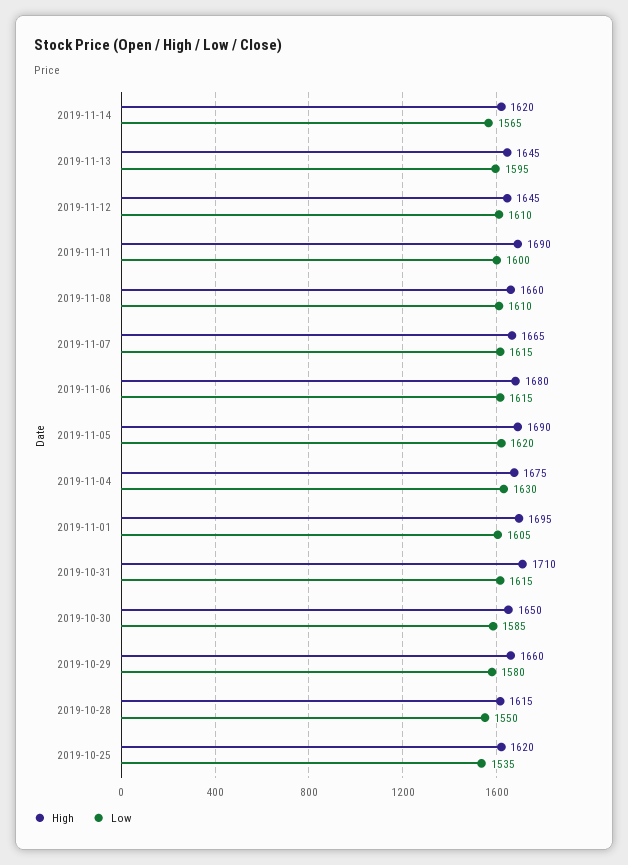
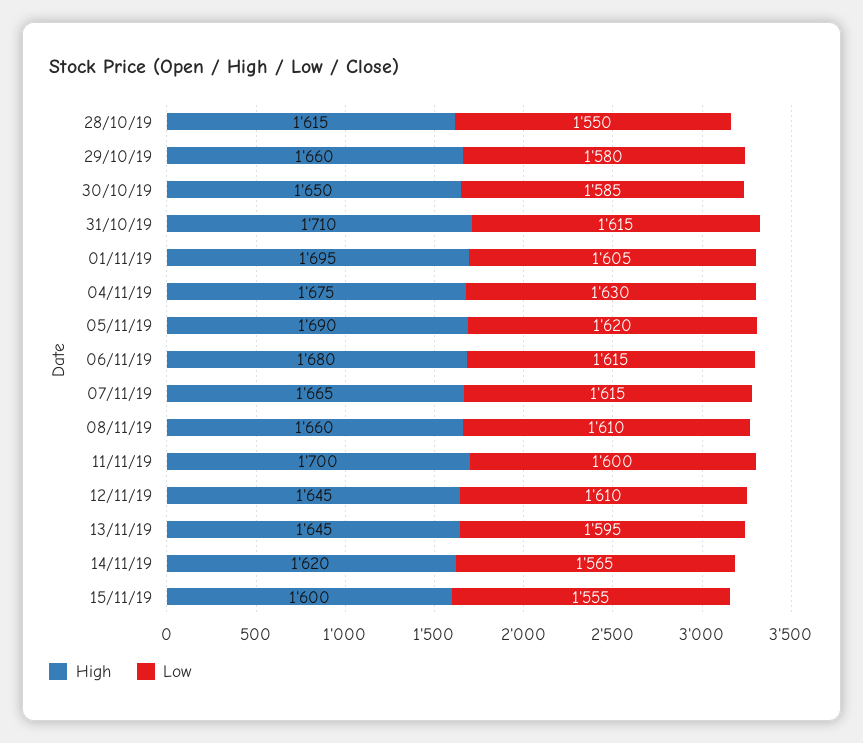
High, 2019-11-11: 1690 -> 1700
High, 2019-10-25: 1620 -> none
Low, 2019-10-25: 1535 -> none
High, 15/11/19: none -> 1600
Low, 15/11/19: none -> 1555

